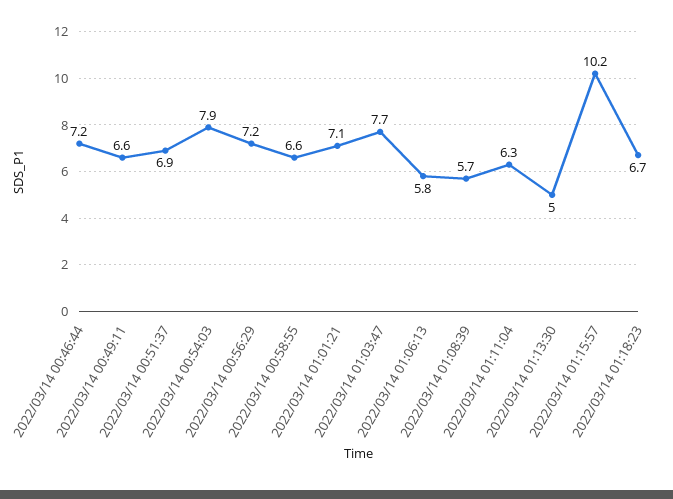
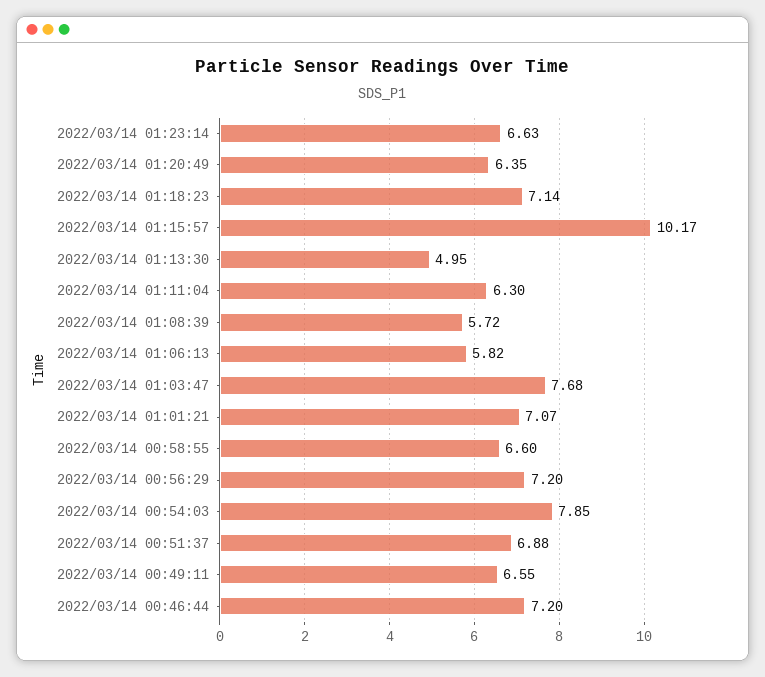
2022/03/14 01:18:23: 6.7 -> 7.14
2022/03/14 01:23:14: none -> 6.63
2022/03/14 01:20:49: none -> 6.35

